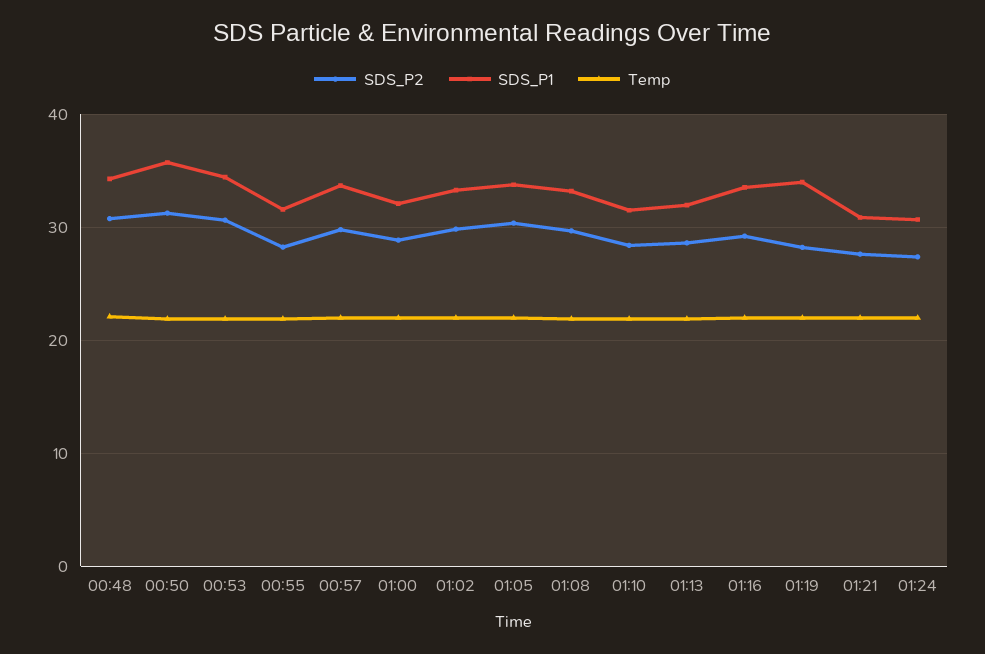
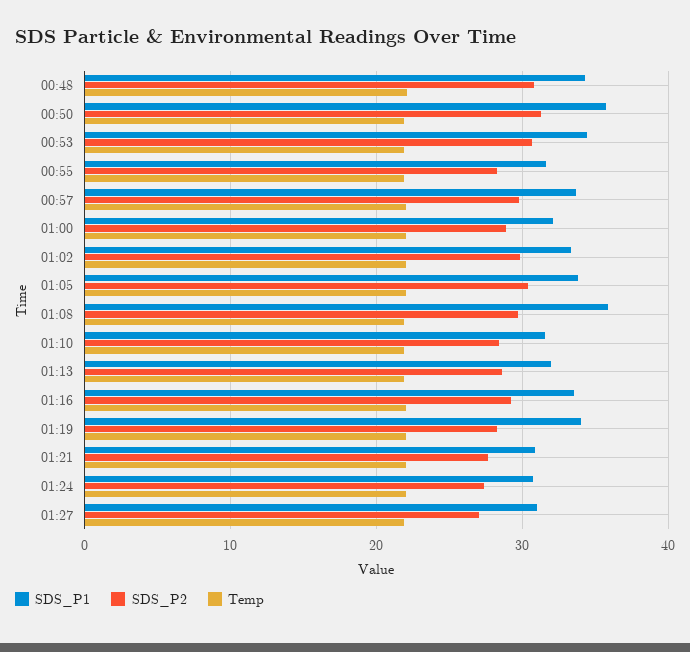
SDS_P1, 01:08: 33 -> 36
SDS_P1, 01:27: none -> 31
SDS_P2, 01:27: none -> 27
Temp, 01:27: none -> 22

